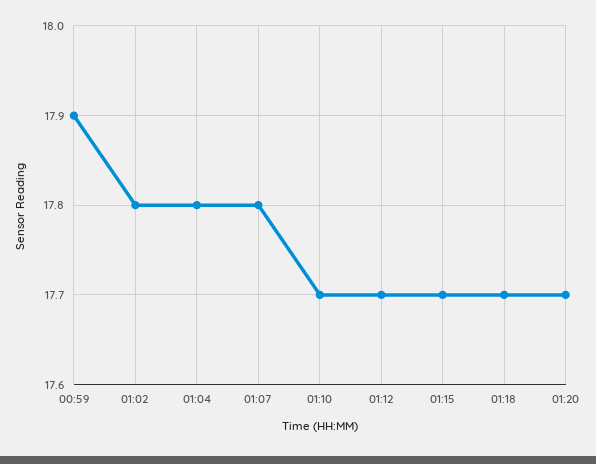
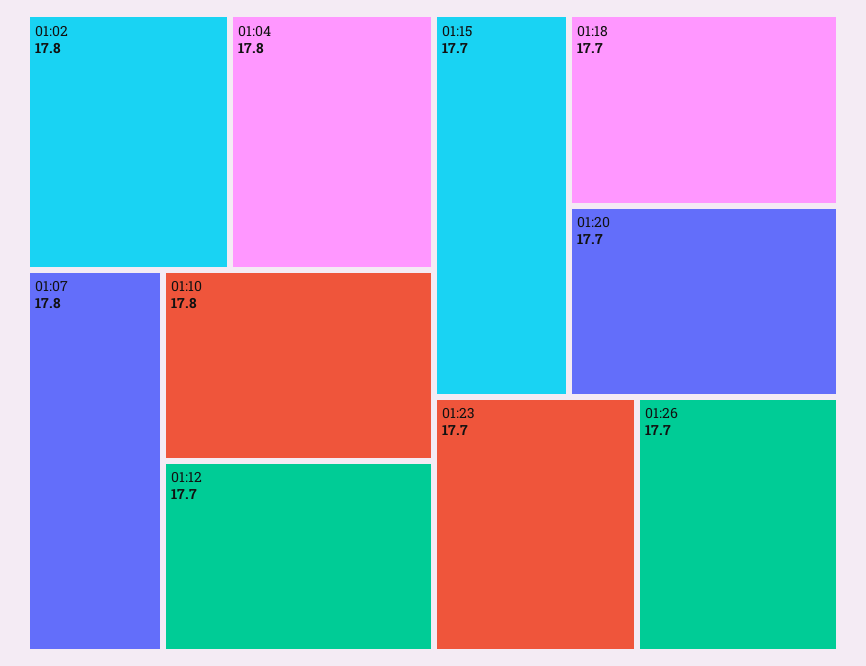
00:59: 17.9 -> none
01:10: 17.7 -> 17.8
01:23: none -> 17.7
01:26: none -> 17.7

